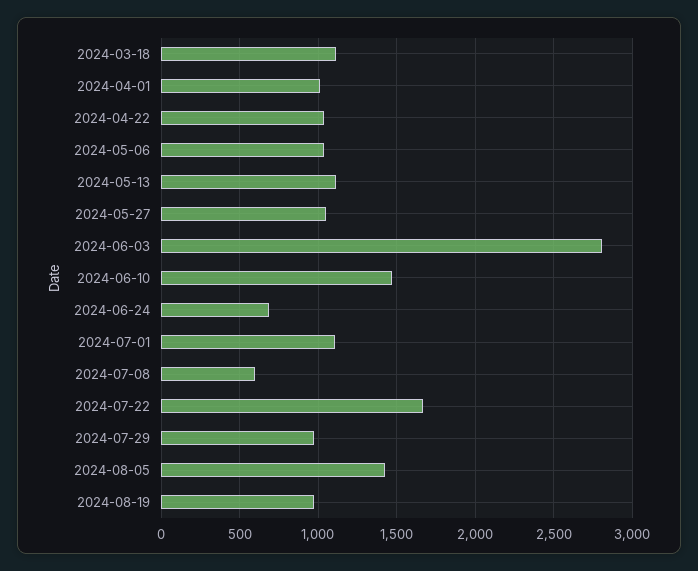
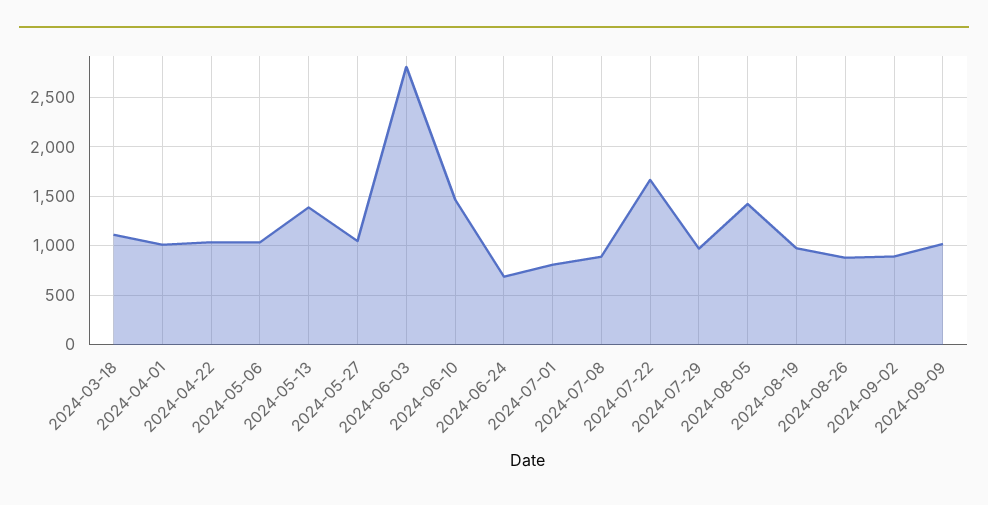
2024-05-13: 1100 -> 1400
2024-07-01: 1100 -> 800
2024-07-08: 600 -> 900
2024-08-26: none -> 900
2024-09-02: none -> 900
2024-09-09: none -> 1000

